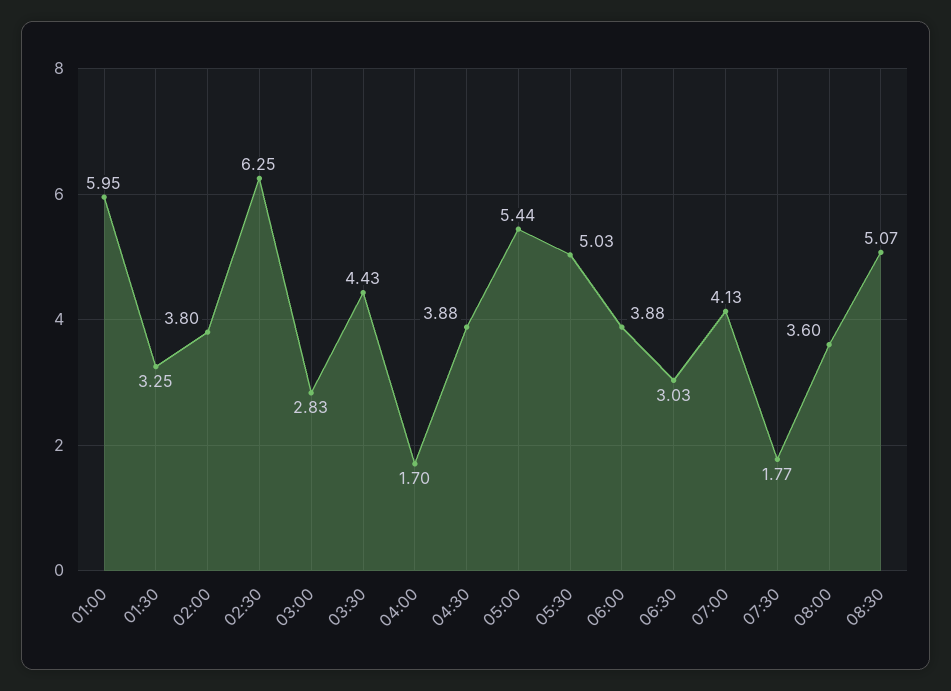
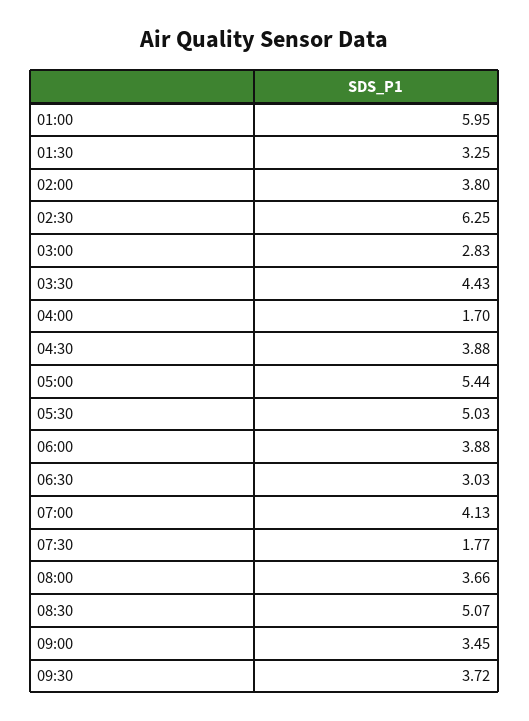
08:00: 3.6 -> 3.66
09:00: none -> 3.45
09:30: none -> 3.72

